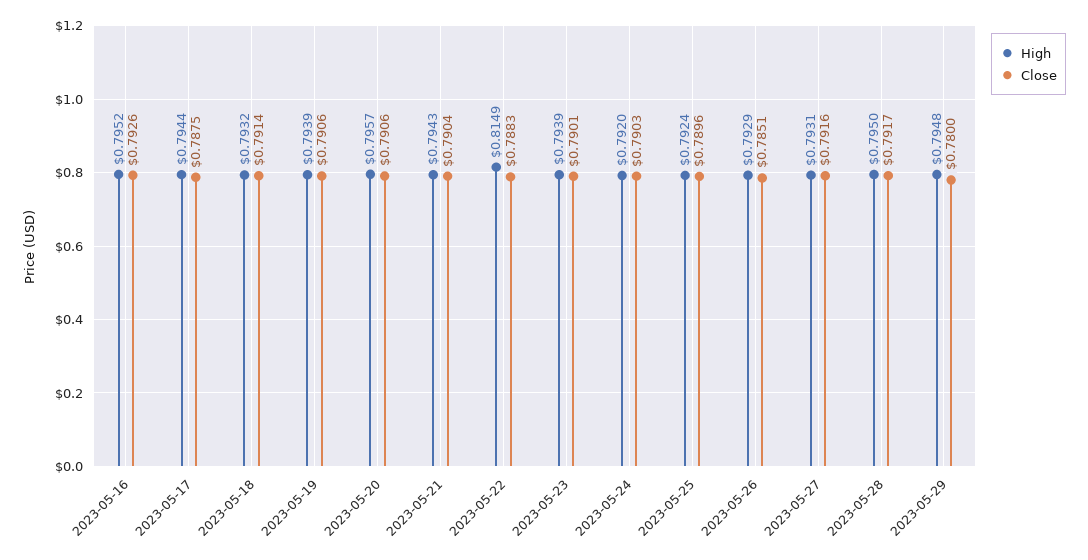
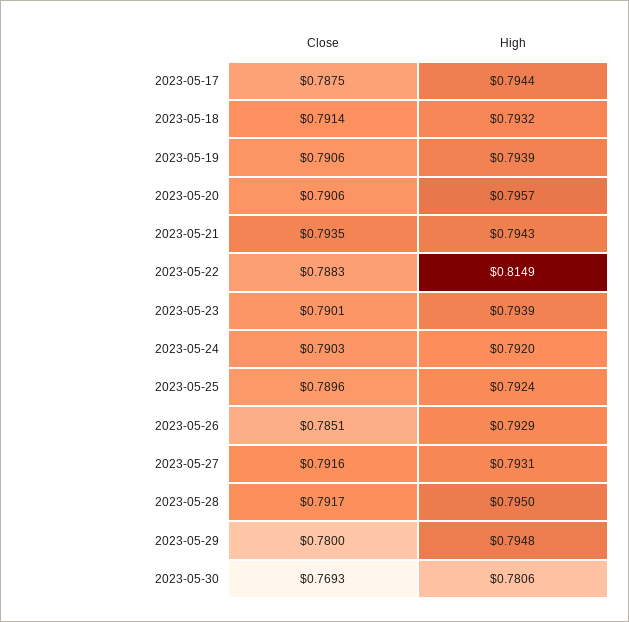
High, 2023-05-16: 0.7952 -> none
Close, 2023-05-16: 0.7926 -> none
Close, 2023-05-21: 0.7904 -> 0.7935
Close, 2023-05-30: none -> 0.7693
High, 2023-05-30: none -> 0.7806

